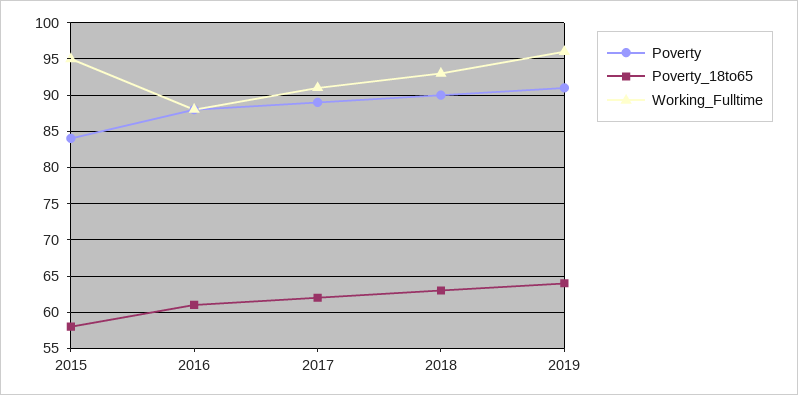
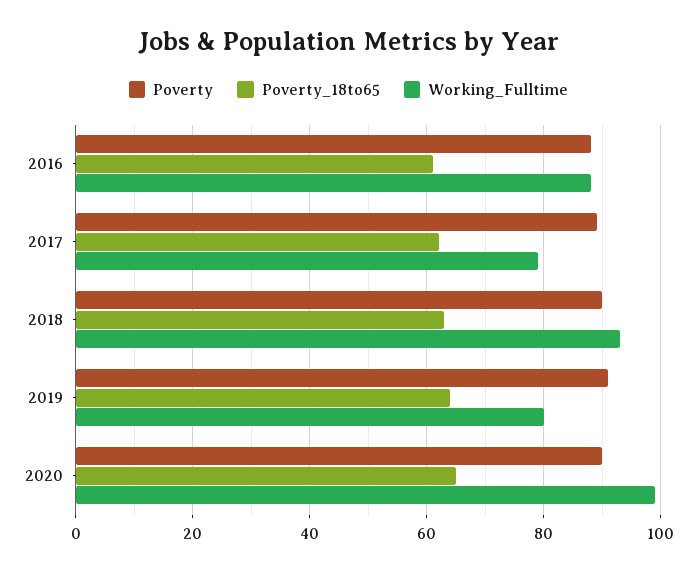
Poverty, 2015: 84 -> none
Poverty_18to65, 2015: 58 -> none
Working_Fulltime, 2015: 95 -> none
Working_Fulltime, 2017: 91 -> 80
Working_Fulltime, 2019: 96 -> 80
Poverty, 2020: none -> 90
Poverty_18to65, 2020: none -> 65
Working_Fulltime, 2020: none -> 100

